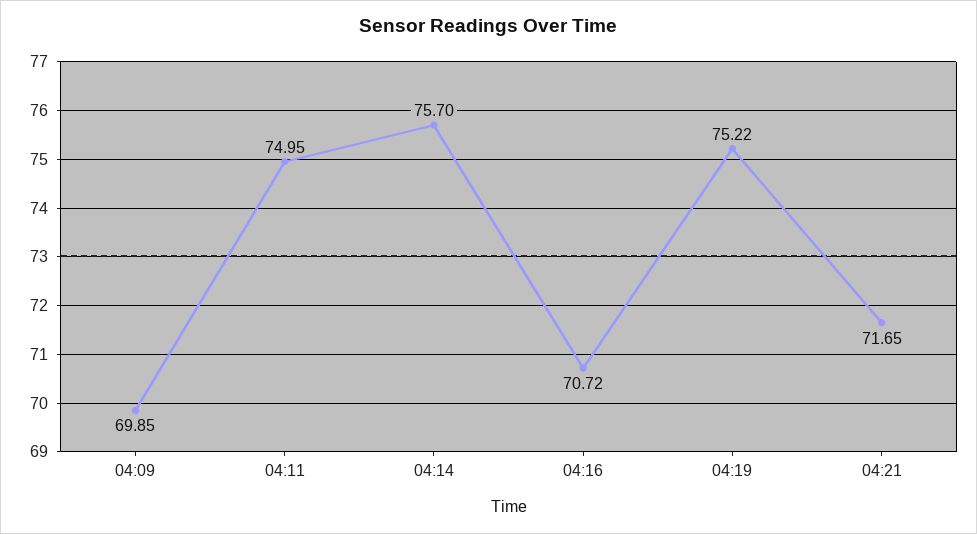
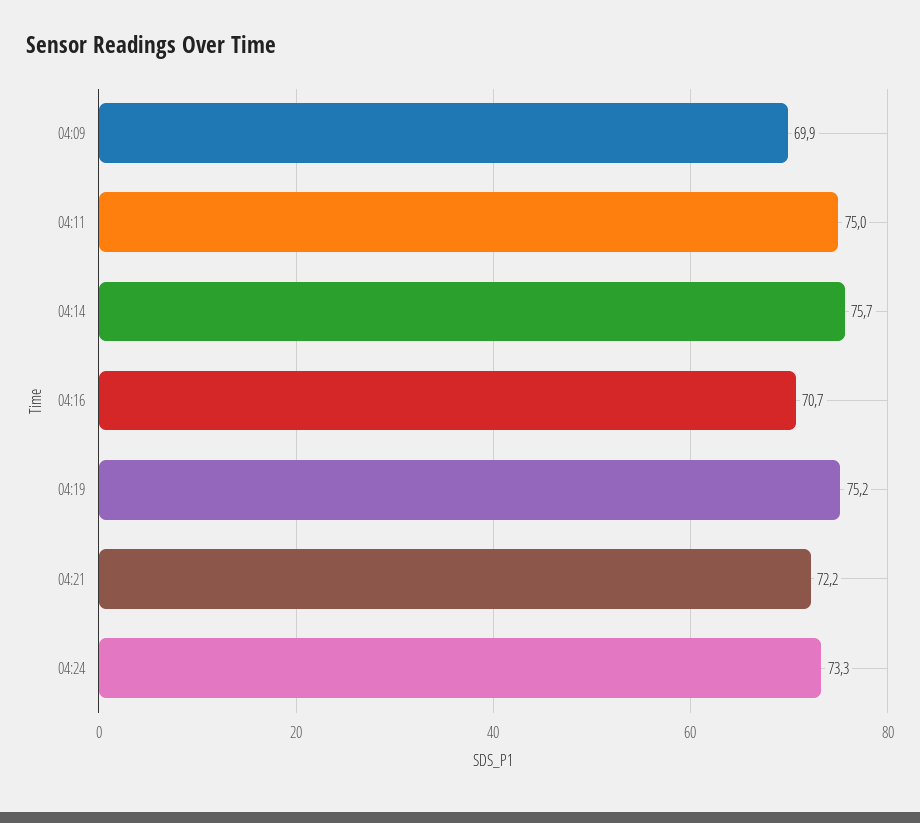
04:21: 71.65 -> 72.2
04:24: none -> 73.3

